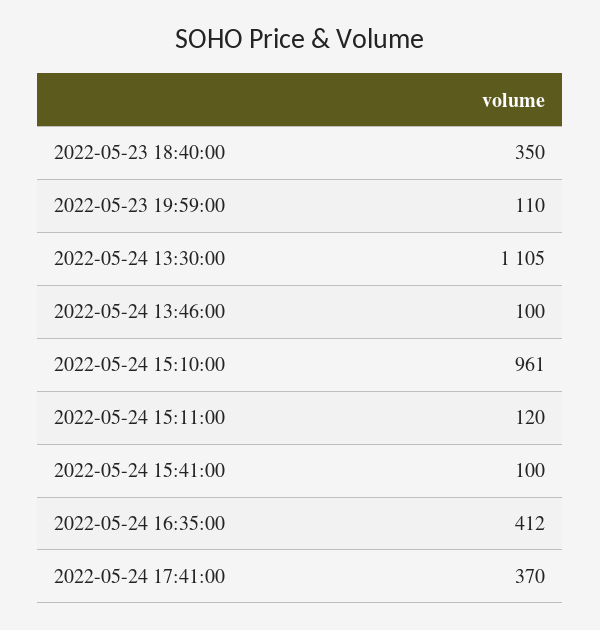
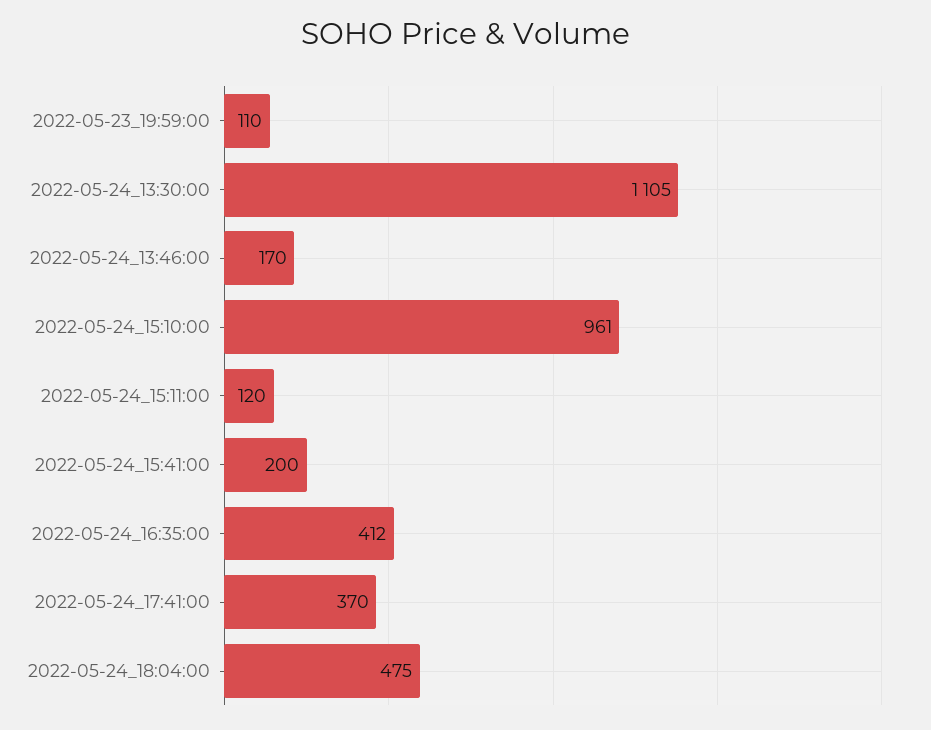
2022-05-23 18:40:00: 350 -> none
2022-05-24 13:46:00: 100 -> 170
2022-05-24 15:41:00: 100 -> 200
2022-05-24_18:04:00: none -> 475

